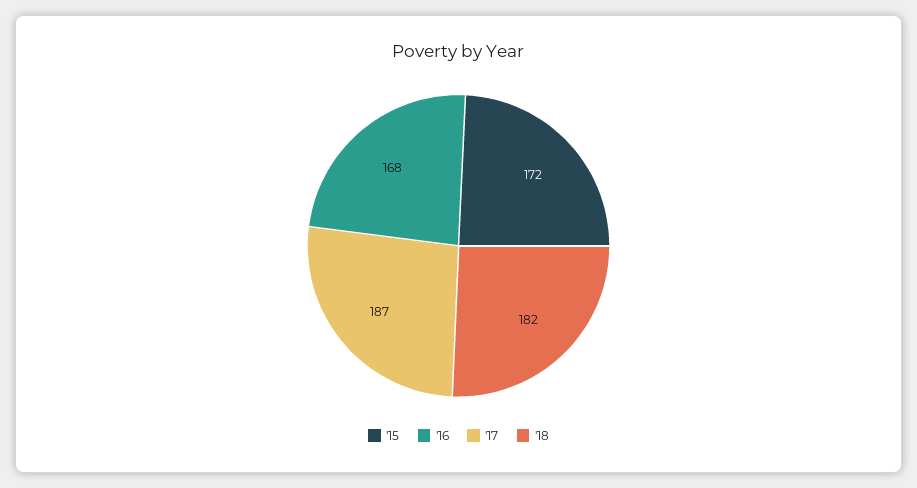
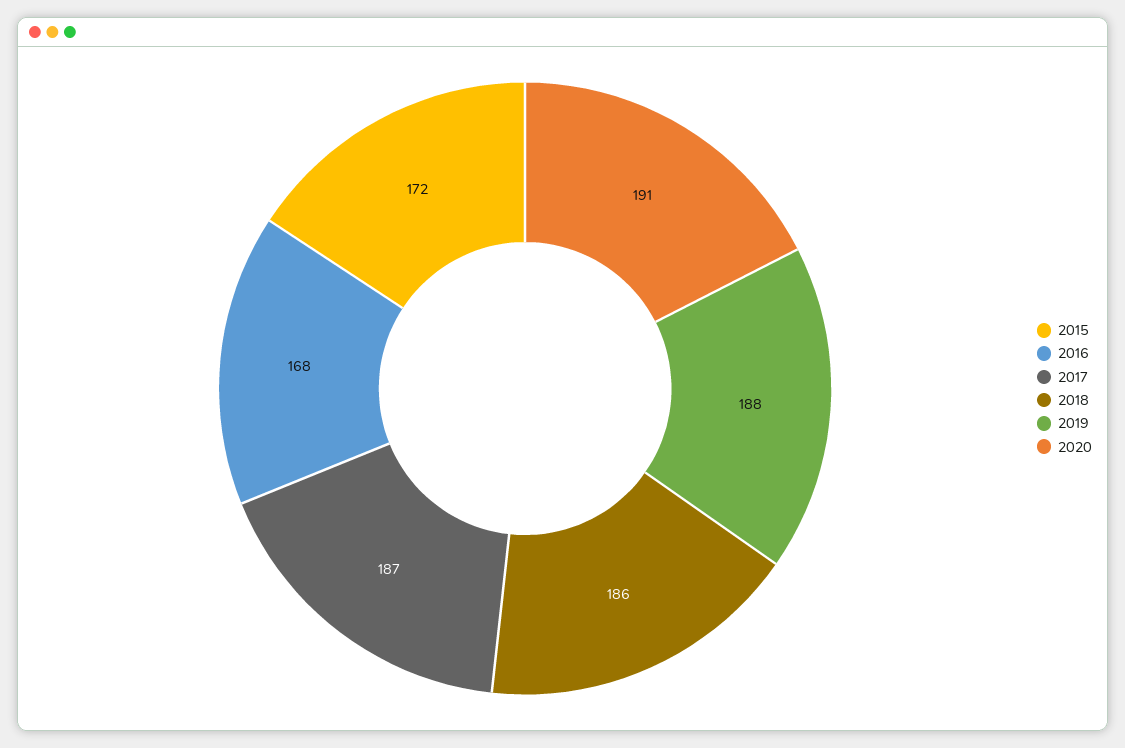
'18: 182 -> 186
2019: none -> 188
2020: none -> 191

